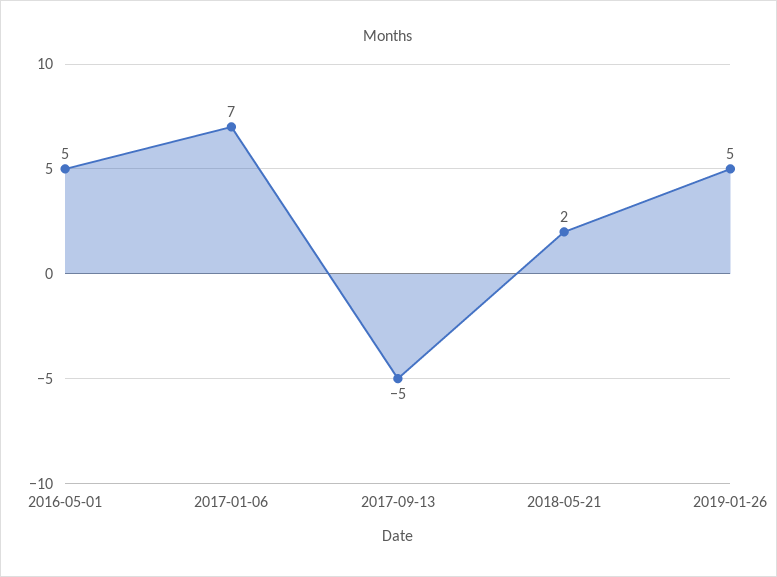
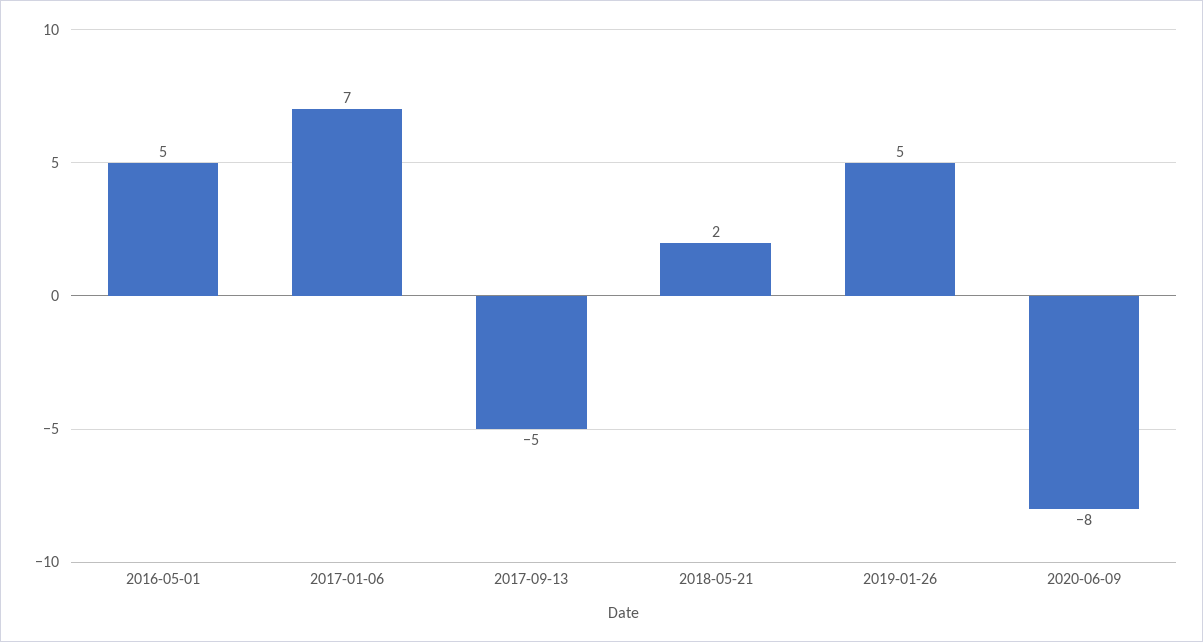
2020-06-09: none -> -8

